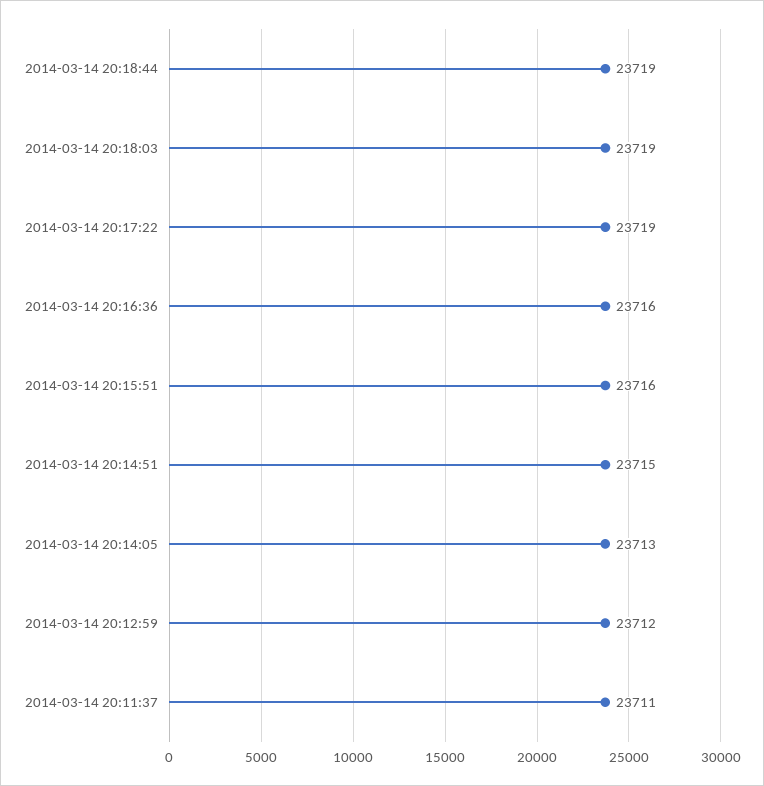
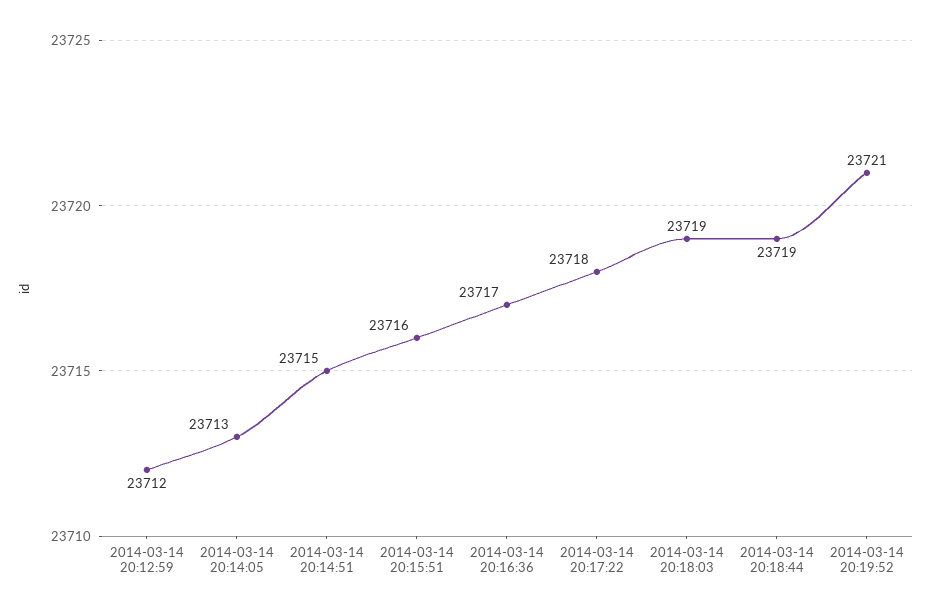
2014-03-14 20:17:22: 23719 -> 23718
2014-03-14 20:16:36: 23716 -> 23717
2014-03-14 20:11:37: 23711 -> none
2014-03-14 20:19:52: none -> 23721

